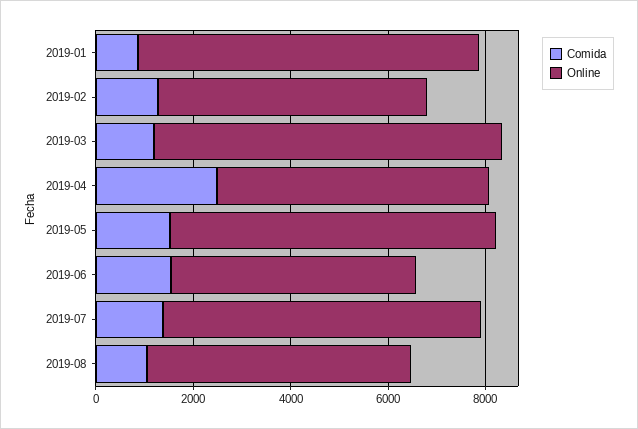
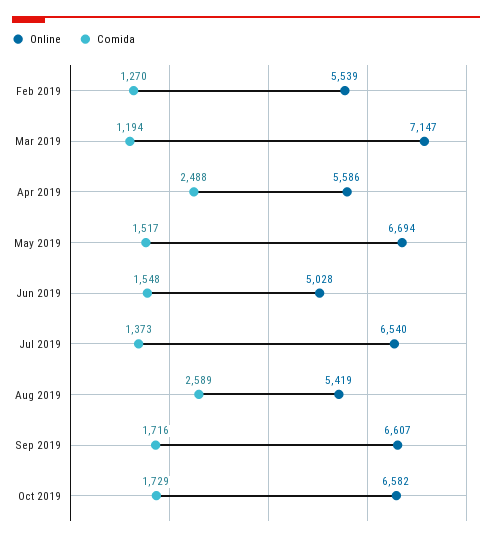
Comida, 2019-01: 1000 -> none
Online, 2019-01: 7000 -> none
Comida, 2019-08: 1000 -> 2589
Online, Sep 2019: none -> 6607
Comida, Sep 2019: none -> 1716
Online, Oct 2019: none -> 6582
Comida, Oct 2019: none -> 1729

